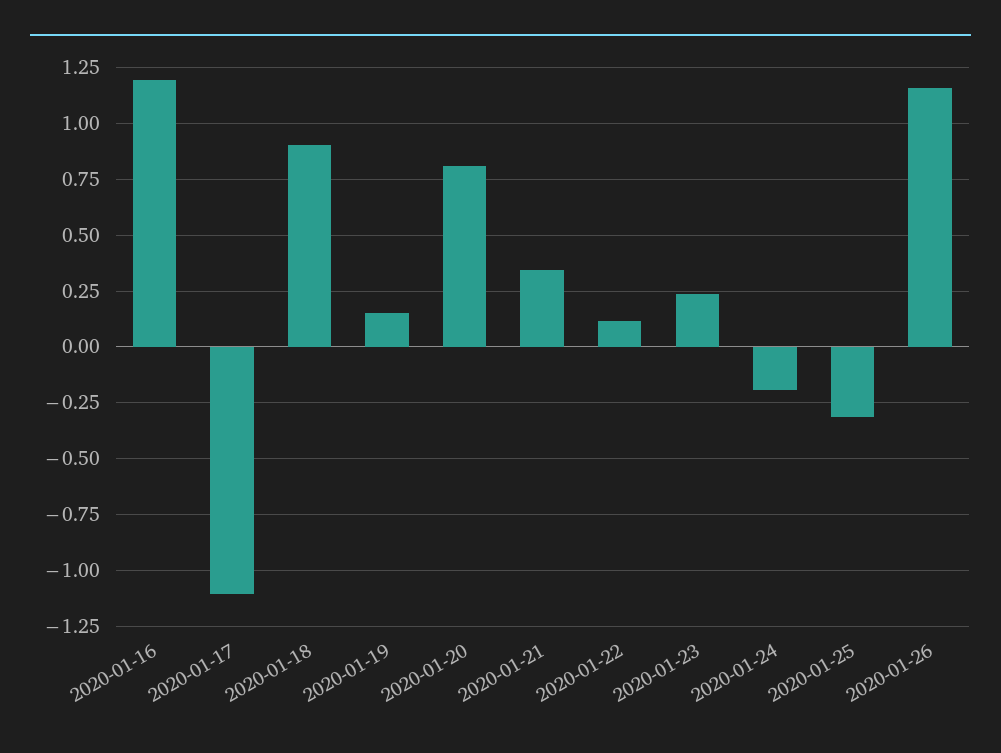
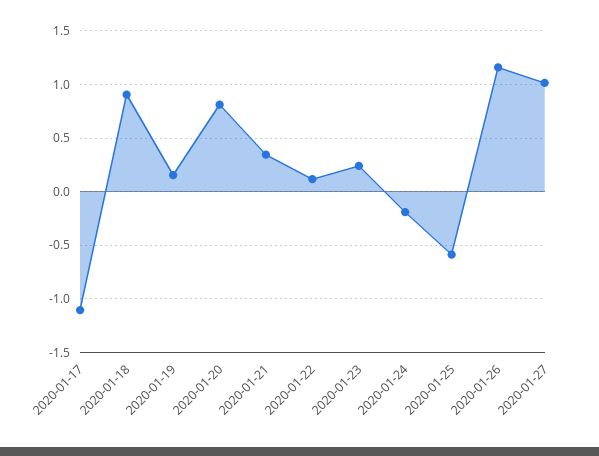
2020-01-16: 1.2 -> none
2020-01-25: -0.3 -> -0.6
2020-01-27: none -> 1

